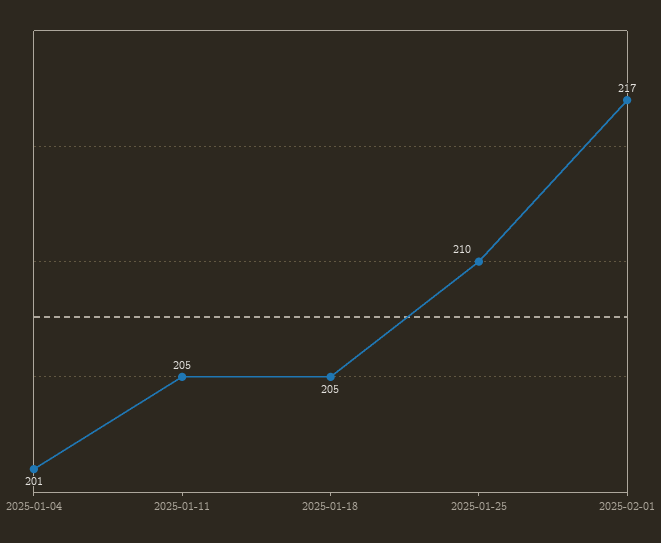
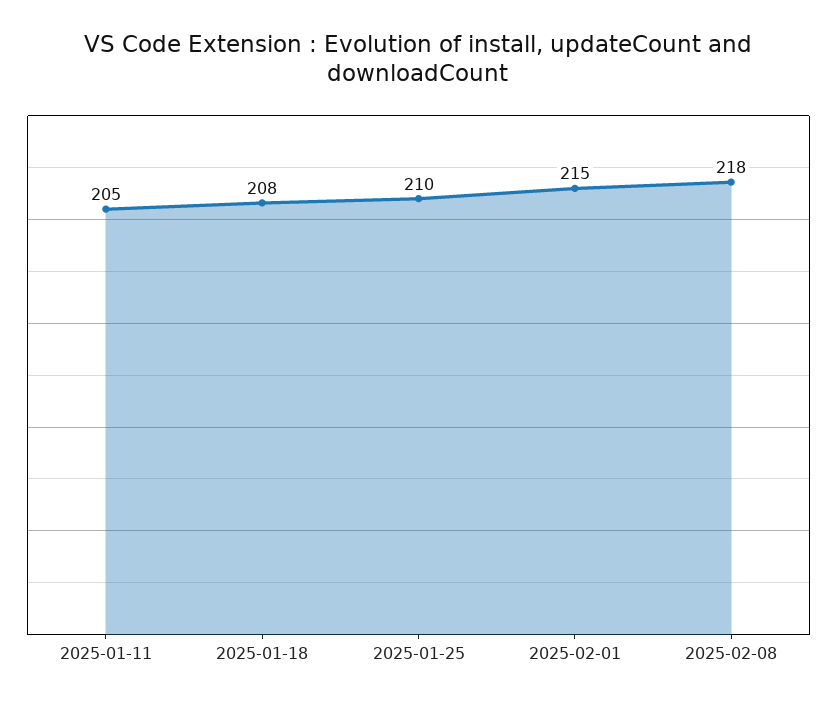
2025-01-04: 201 -> none
2025-01-18: 205 -> 208
2025-02-01: 217 -> 215
2025-02-08: none -> 218

